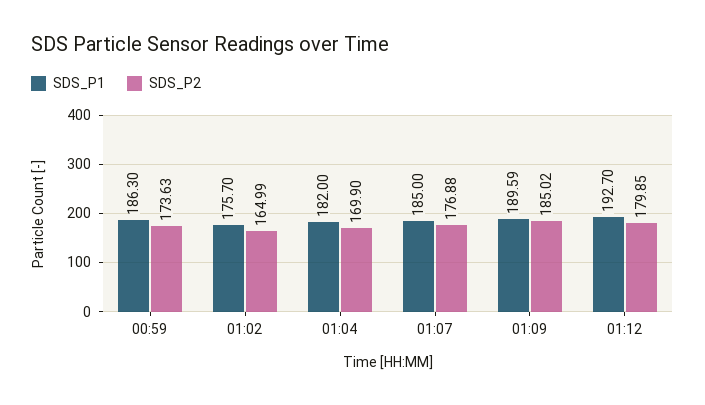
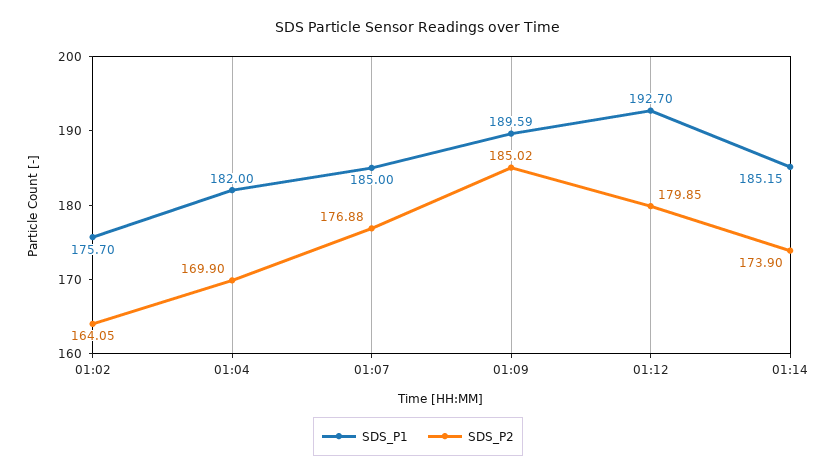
SDS_P1, 00:59: 186.3 -> none
SDS_P2, 00:59: 173.63 -> none
SDS_P2, 01:02: 164.99 -> 164.05
SDS_P1, 01:14: none -> 185.15
SDS_P2, 01:14: none -> 173.9

